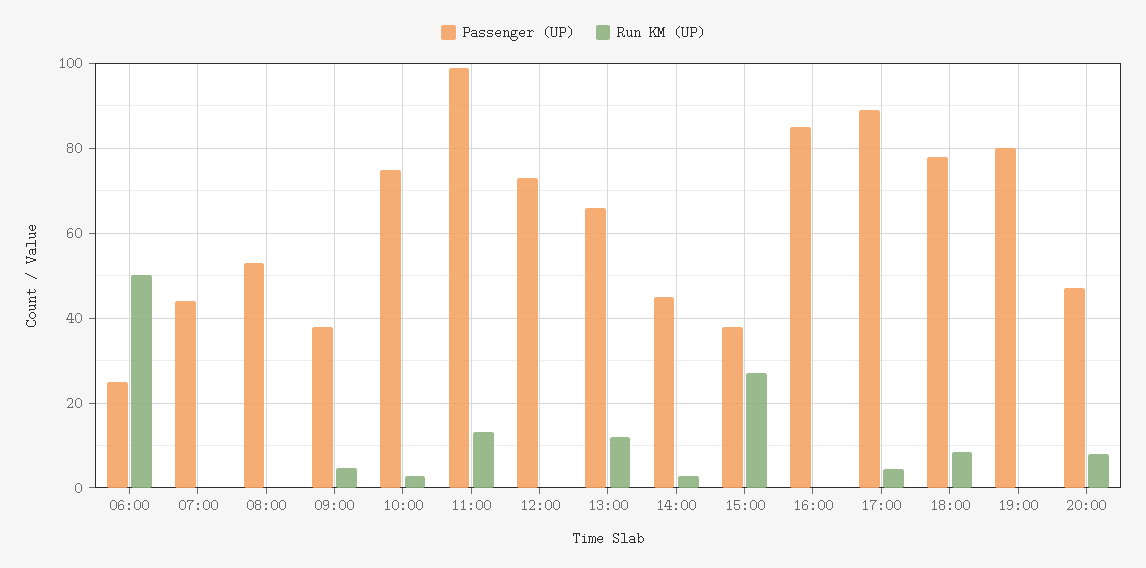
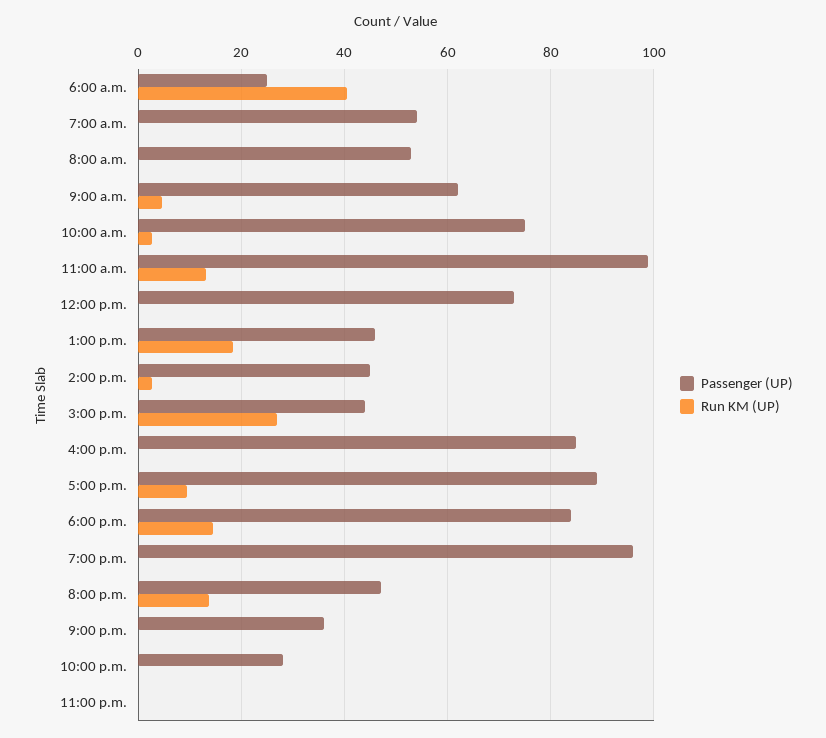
Run KM (UP), 06:00: 50 -> 40
Passenger (UP), 07:00: 44 -> 54
Passenger (UP), 09:00: 38 -> 62
Passenger (UP), 13:00: 66 -> 46
Run KM (UP), 13:00: 12 -> 18
Passenger (UP), 15:00: 38 -> 44
Run KM (UP), 17:00: 4 -> 10
Passenger (UP), 18:00: 78 -> 84
Run KM (UP), 18:00: 8 -> 14
Passenger (UP), 19:00: 80 -> 96
Run KM (UP), 20:00: 8 -> 14
Passenger (UP), 9:00 p.m.: none -> 36
Run KM (UP), 9:00 p.m.: none -> 0
Passenger (UP), 10:00 p.m.: none -> 28
Run KM (UP), 10:00 p.m.: none -> 0
Passenger (UP), 11:00 p.m.: none -> 0
Run KM (UP), 11:00 p.m.: none -> 0

